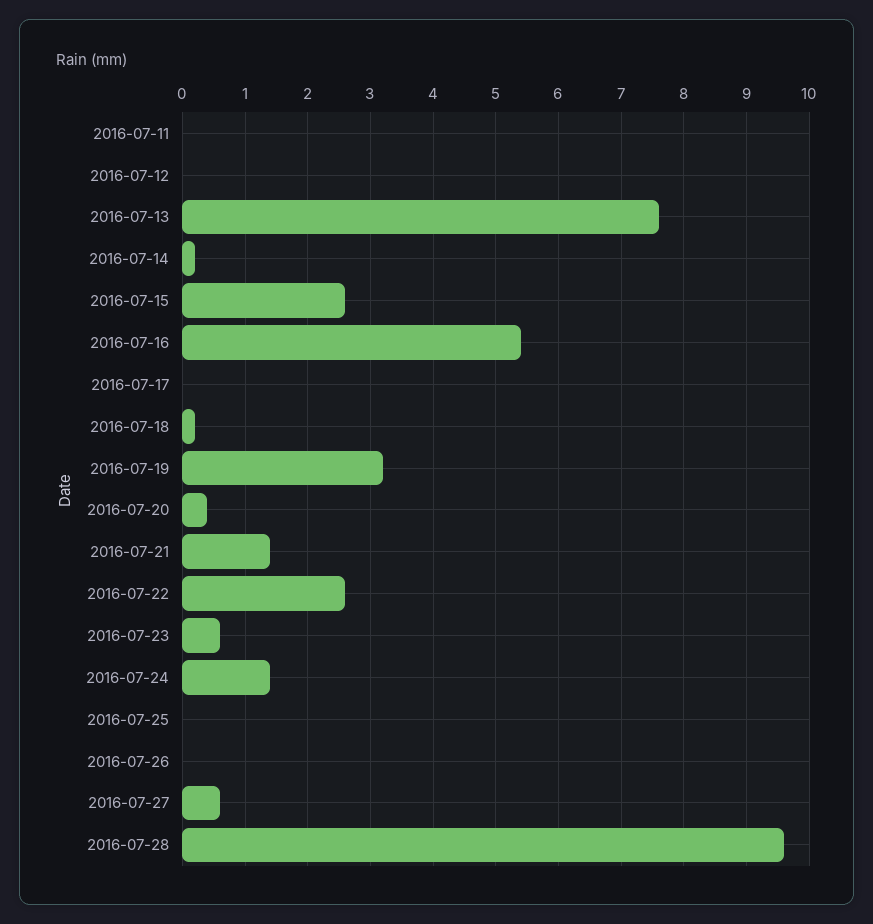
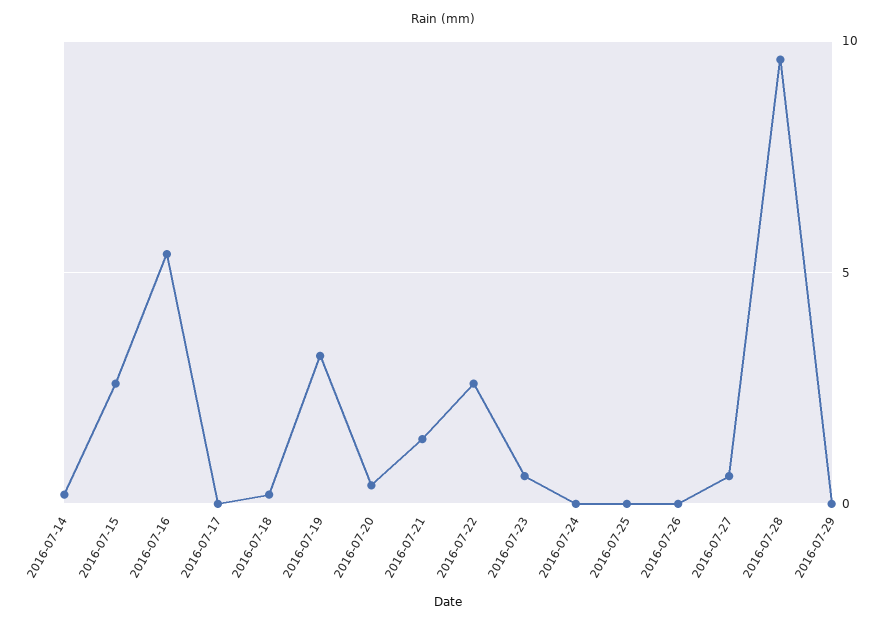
2016-07-11: 0 -> none
2016-07-12: 0 -> none
2016-07-13: 7.6 -> none
2016-07-24: 1.4 -> 0
2016-07-29: none -> 0

